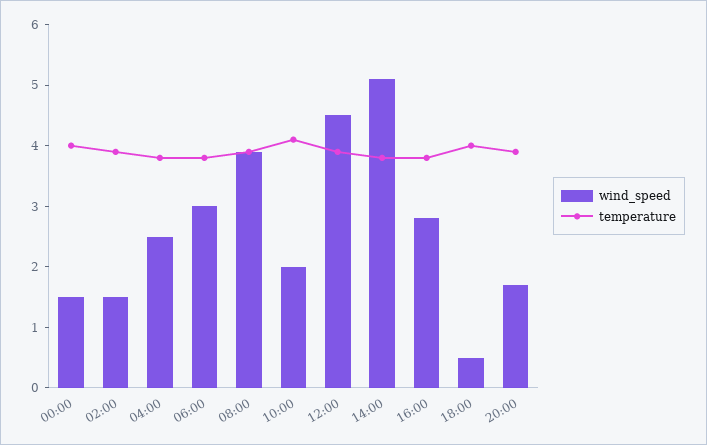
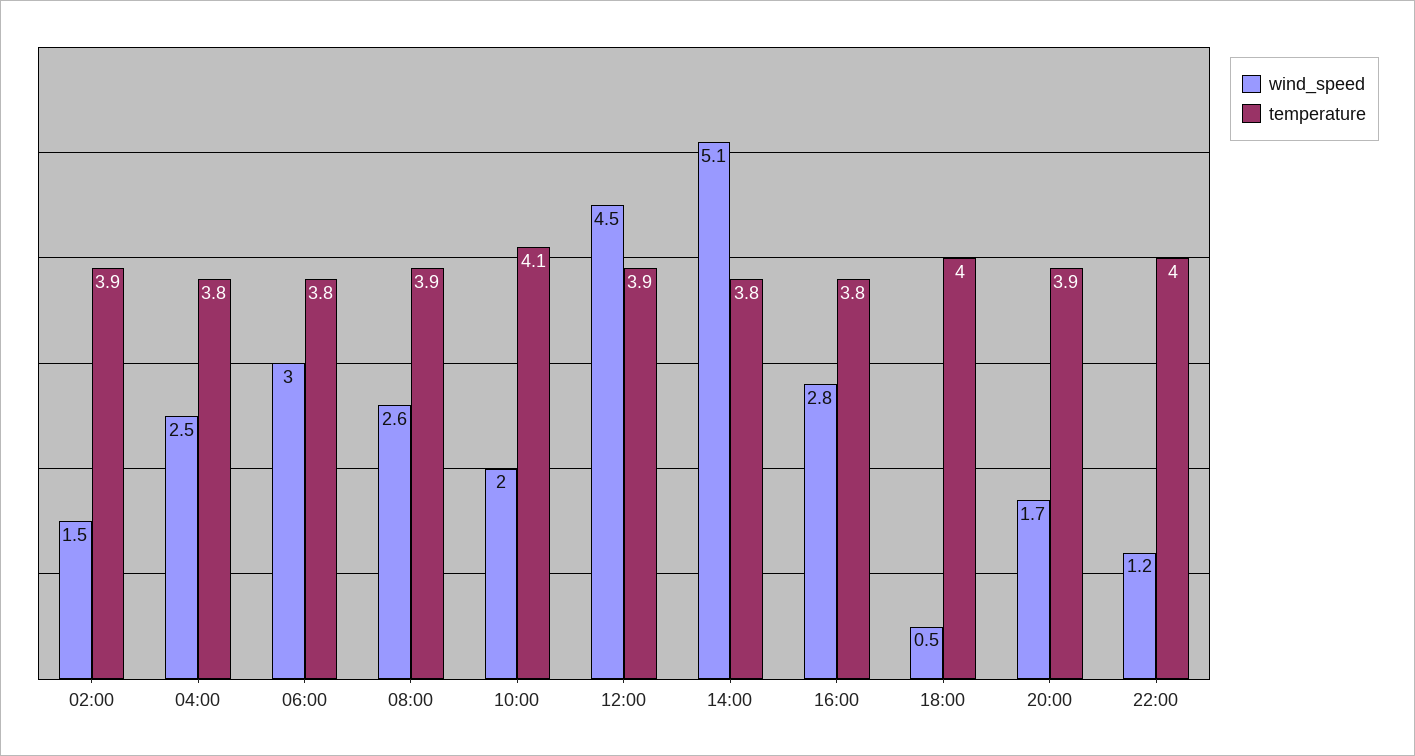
wind_speed, 00:00: 1.5 -> none
temperature, 00:00: 4 -> none
wind_speed, 08:00: 4 -> 2.6
wind_speed, 22:00: none -> 1.2
temperature, 22:00: none -> 4

